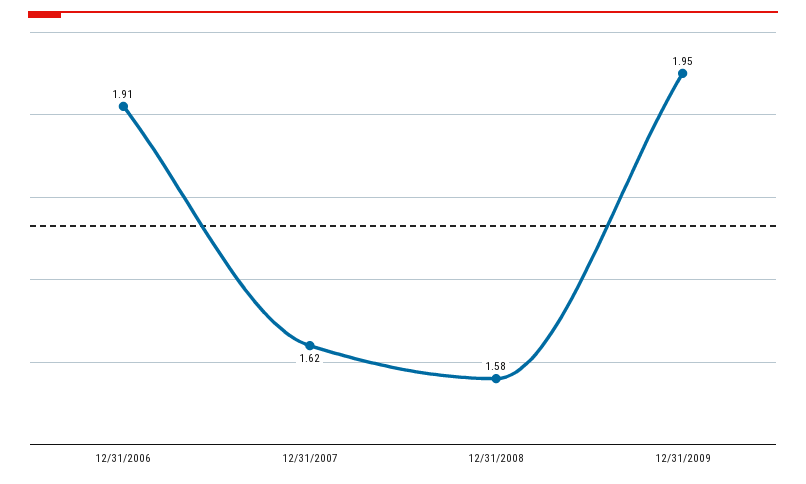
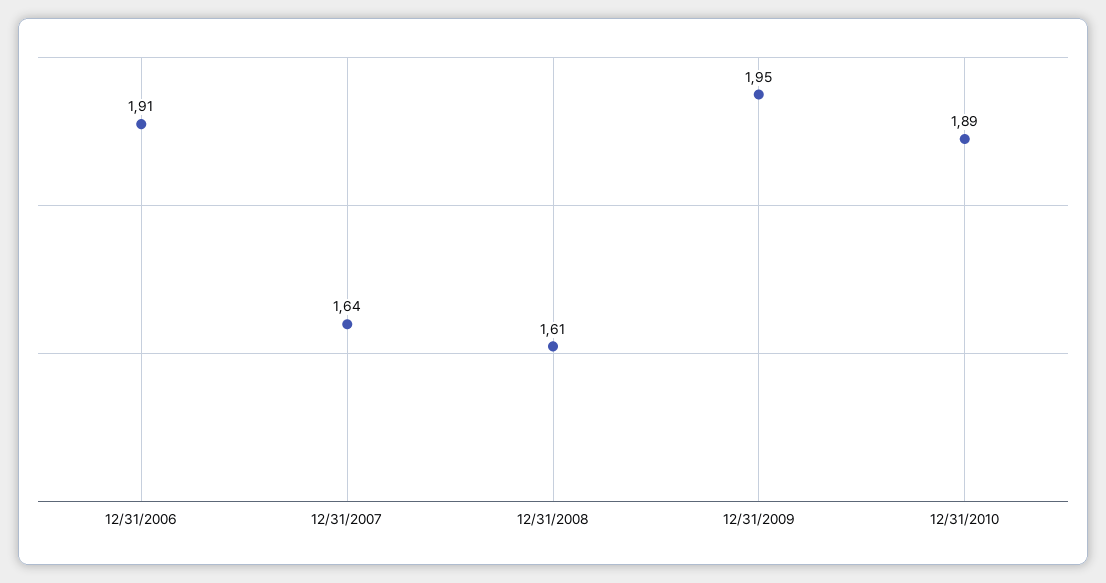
12/31/2007: 1.62 -> 1.64
12/31/2008: 1.58 -> 1.61
12/31/2010: none -> 1.89

